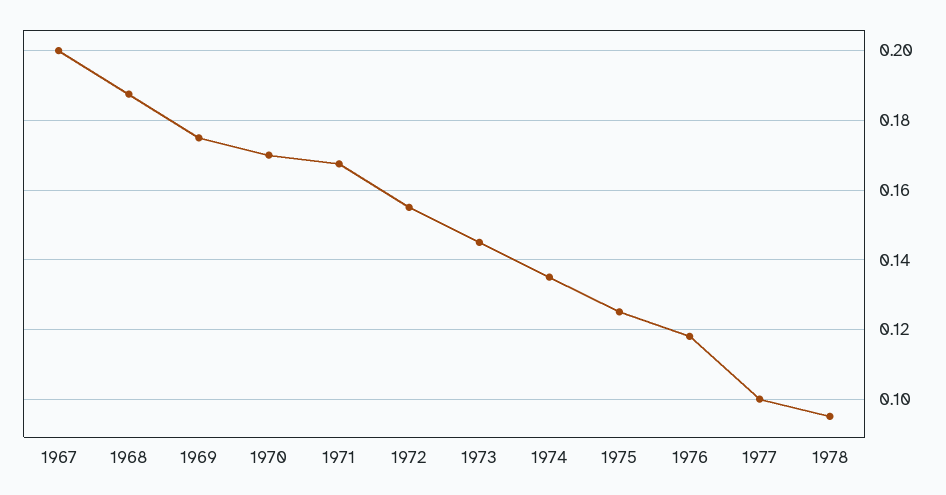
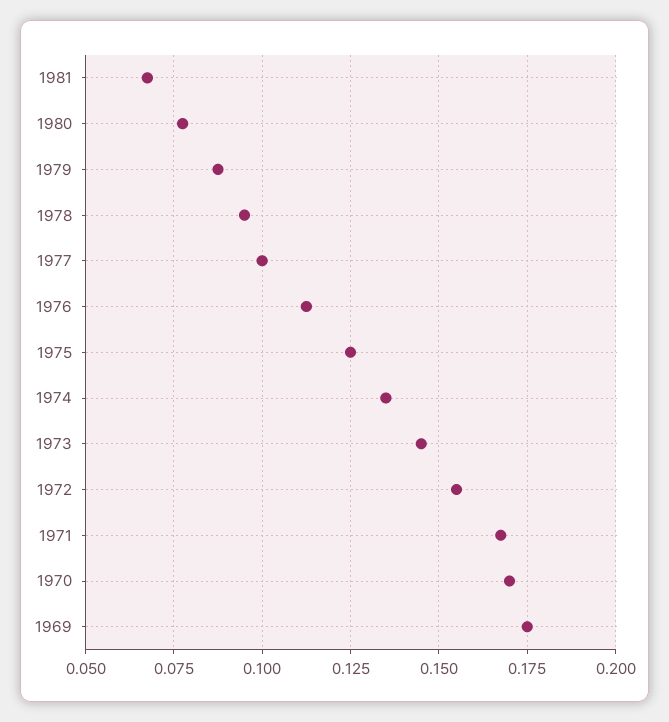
1967: 0.2 -> none
1968: 0.188 -> none
1976: 0.118 -> 0.1125
1981: none -> 0.0675
1980: none -> 0.0775
1979: none -> 0.0875

